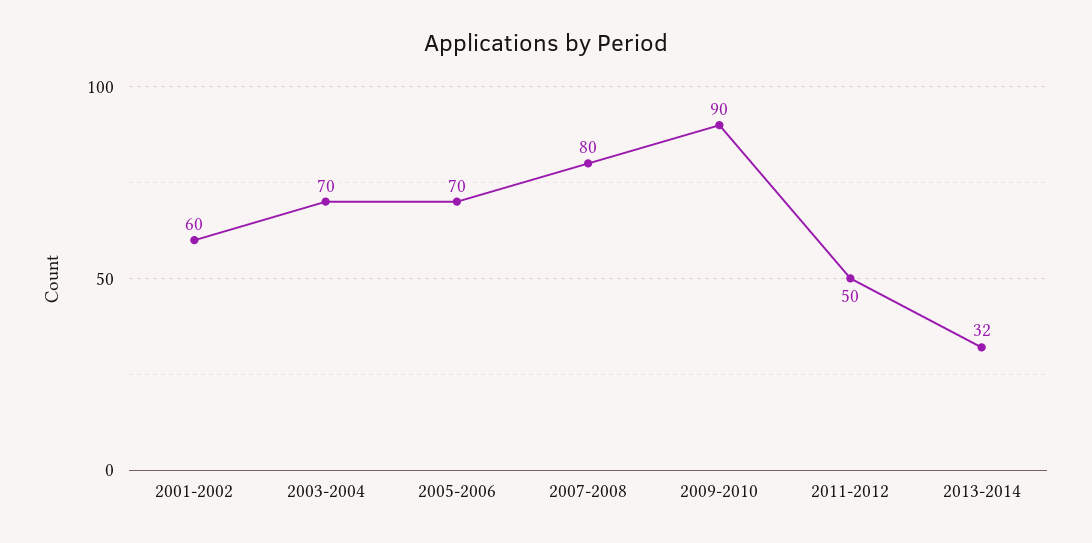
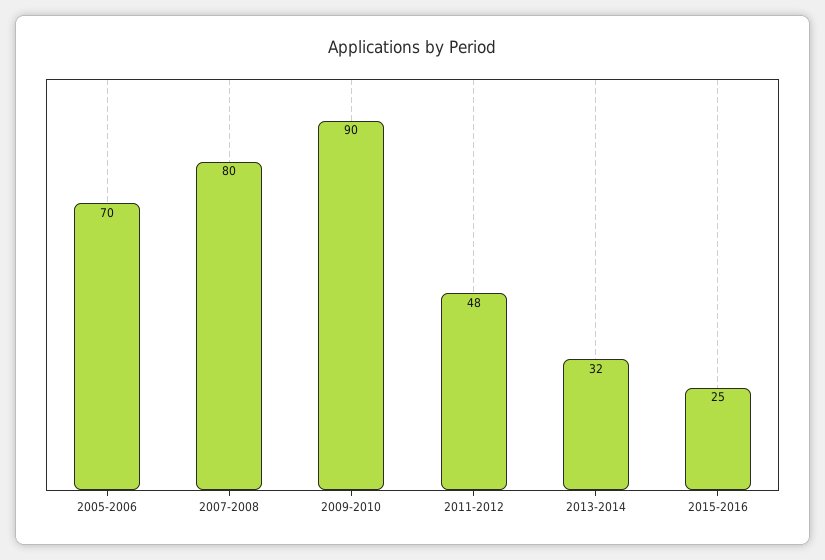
2001-2002: 60 -> none
2003-2004: 70 -> none
2011-2012: 50 -> 48
2015-2016: none -> 25

